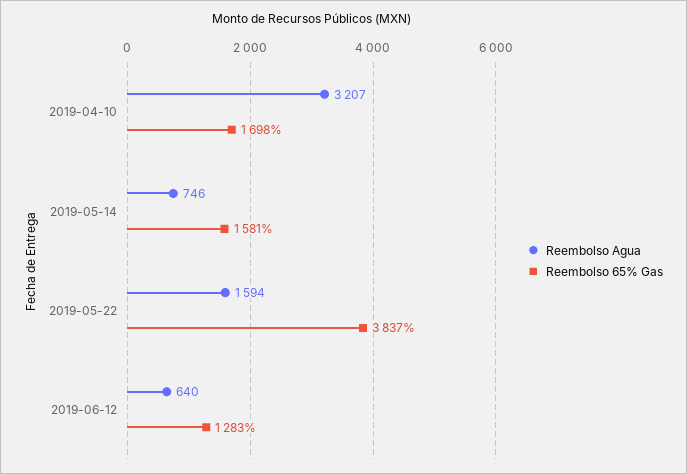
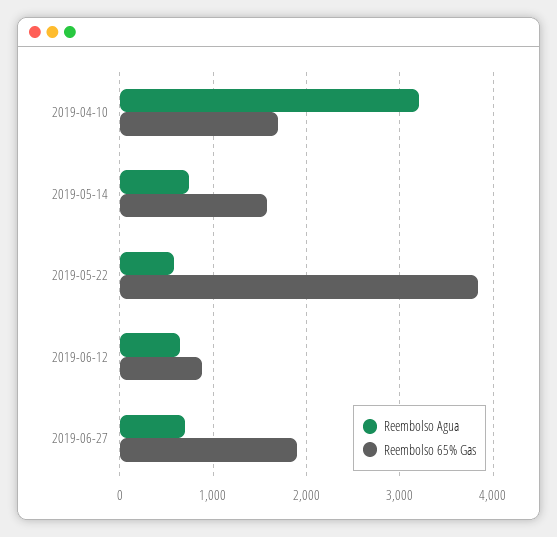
Reembolso Agua, 2019-05-22: 1594 -> 600
Reembolso 65% Gas, 2019-06-12: 1283 -> 900
Reembolso Agua, 2019-06-27: none -> 700
Reembolso 65% Gas, 2019-06-27: none -> 1900

